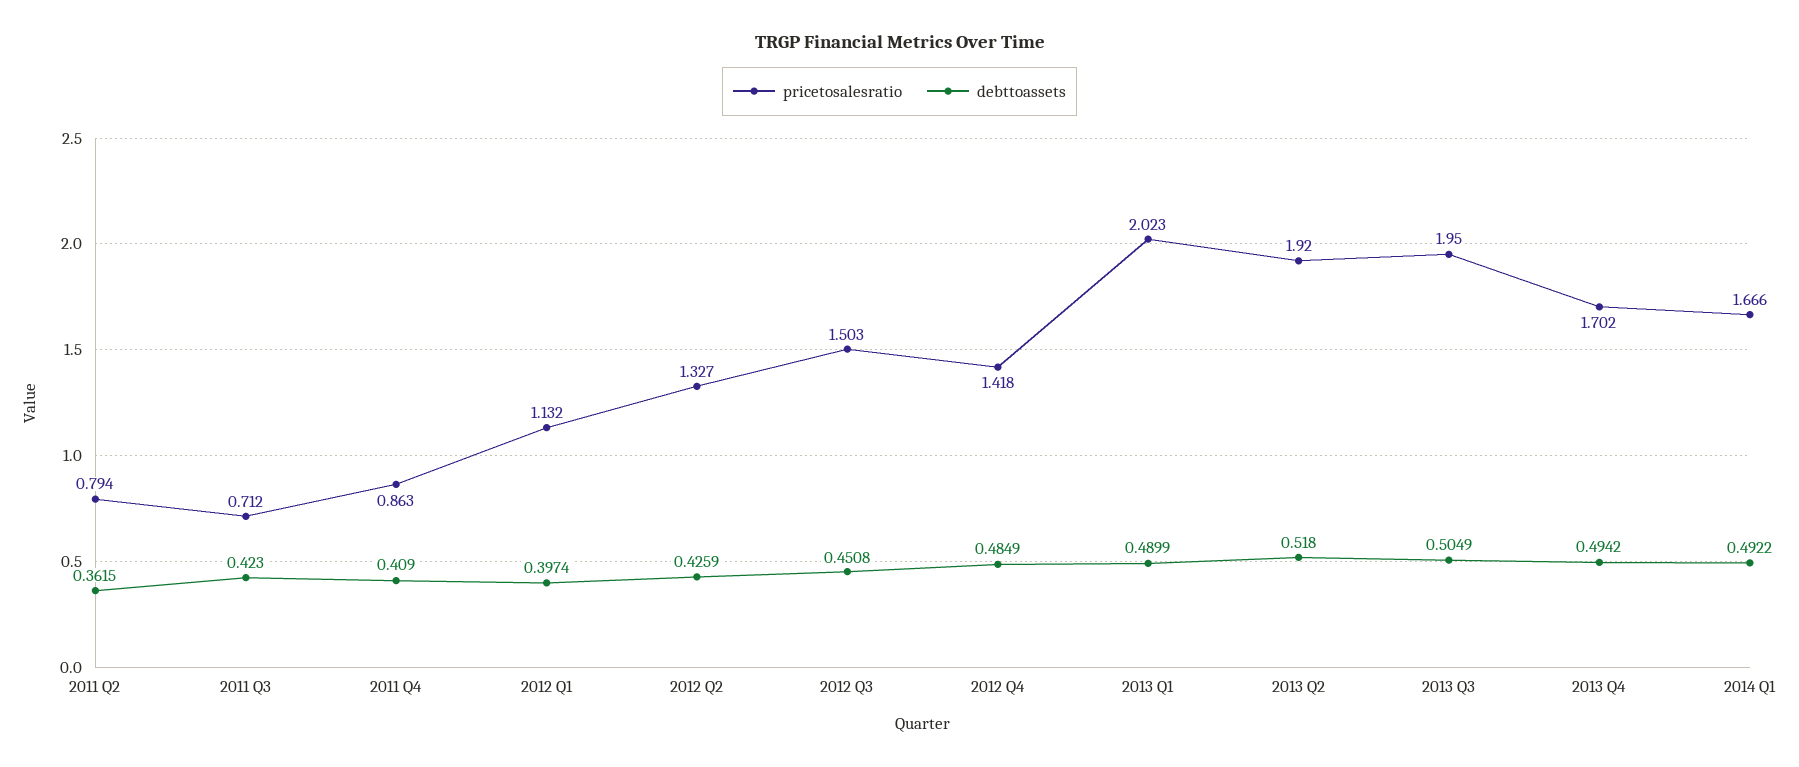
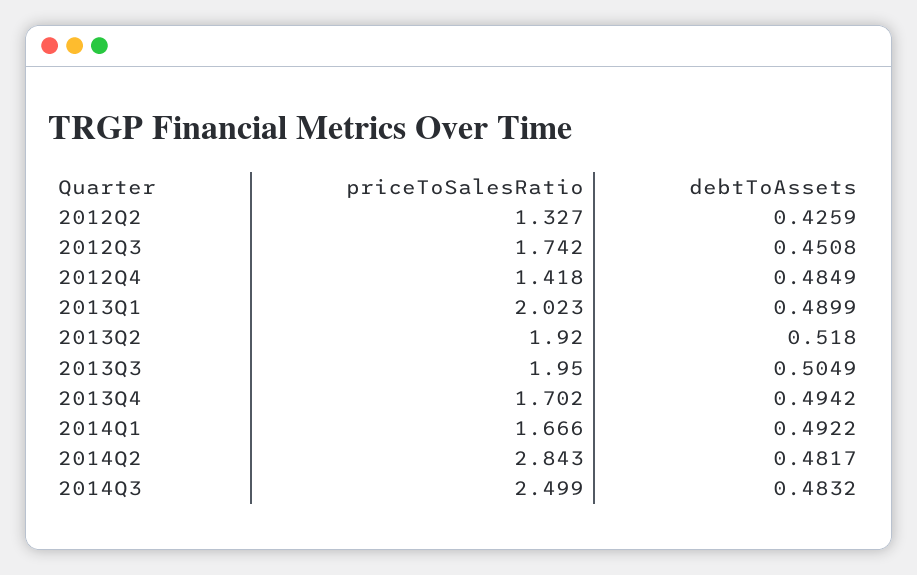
pricetosalesratio, 2011 Q2: 0.794 -> none
debttoassets, 2011 Q2: 0.3615 -> none
pricetosalesratio, 2011 Q3: 0.712 -> none
debttoassets, 2011 Q3: 0.423 -> none
pricetosalesratio, 2011 Q4: 0.863 -> none
debttoassets, 2011 Q4: 0.409 -> none
pricetosalesratio, 2012 Q1: 1.132 -> none
debttoassets, 2012 Q1: 0.3974 -> none
pricetosalesratio, 2012 Q3: 1.503 -> 1.742
pricetosalesratio, 2014Q2: none -> 2.843
debttoassets, 2014Q2: none -> 0.4817
pricetosalesratio, 2014Q3: none -> 2.499
debttoassets, 2014Q3: none -> 0.4832

